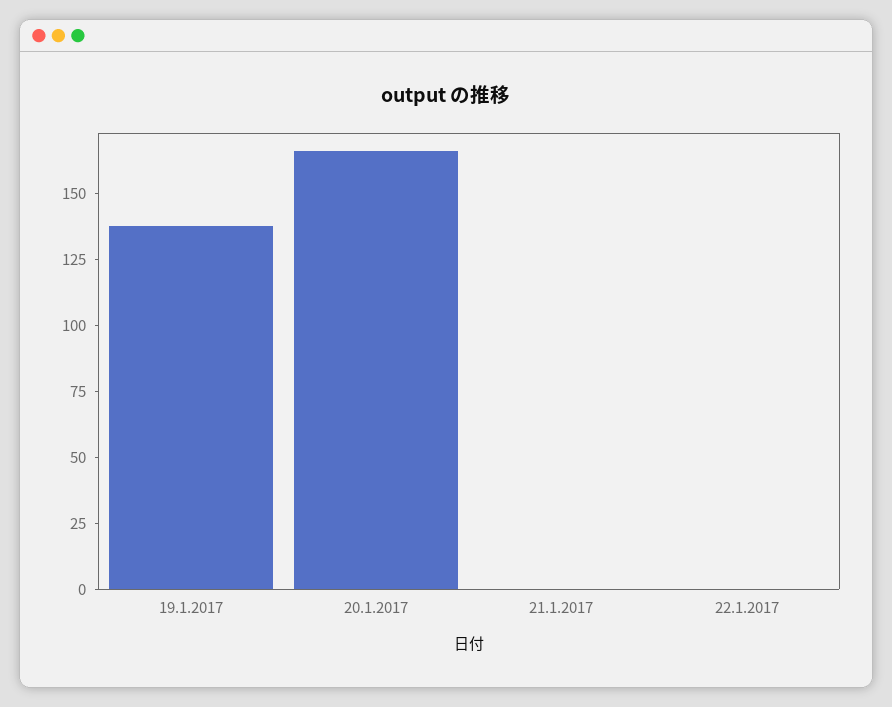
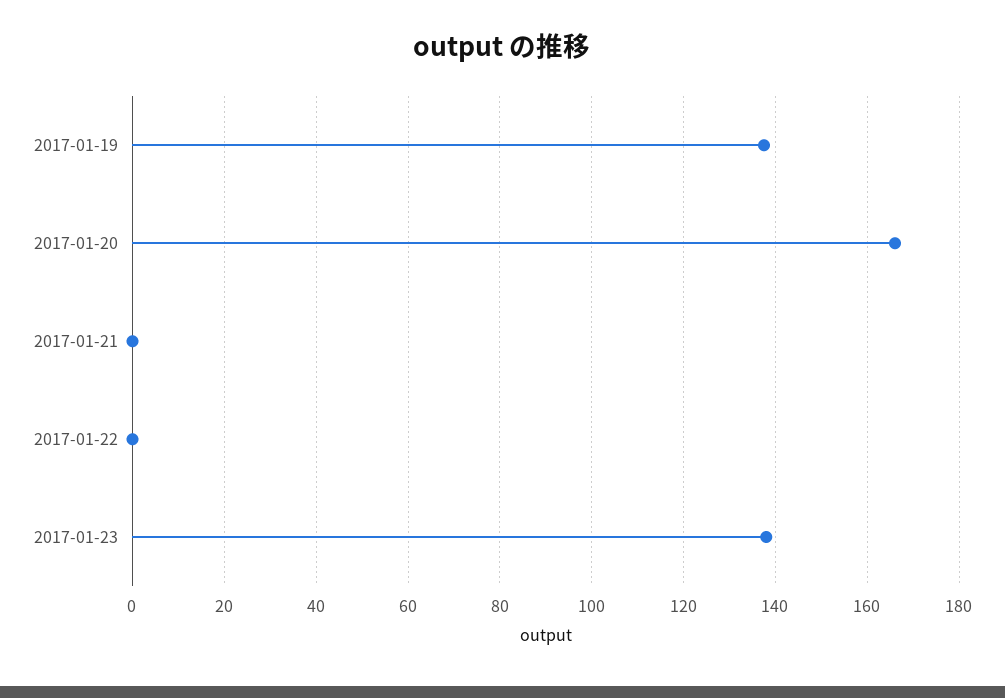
2017-01-23: none -> 138

